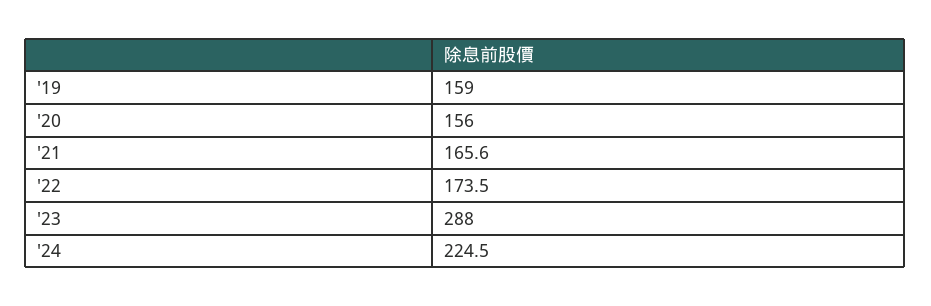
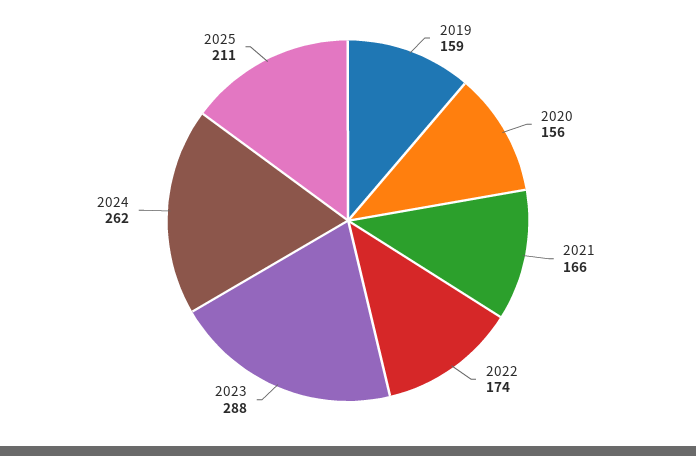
'24: 224.5 -> 262
2025: none -> 211

